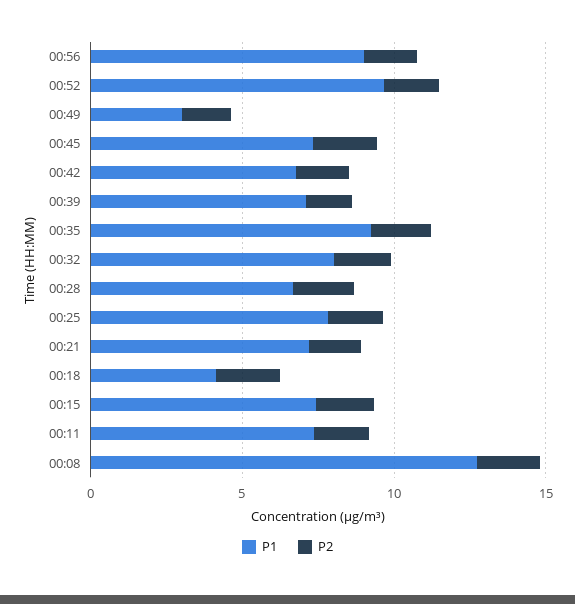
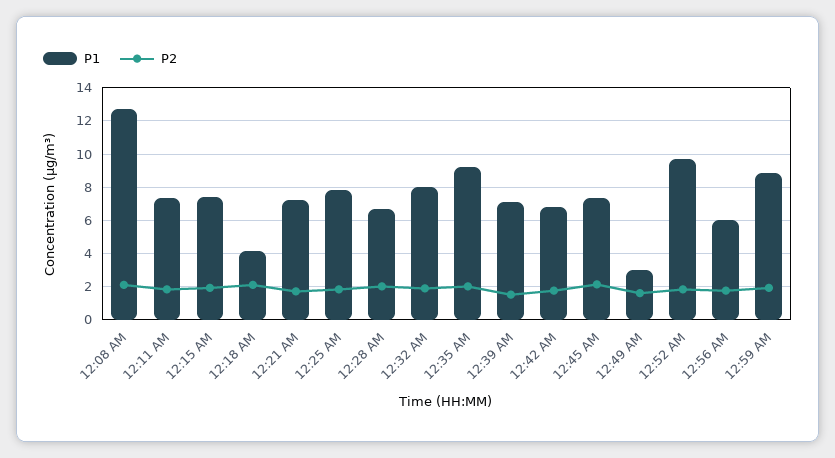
P1, 00:56: 9 -> 6
P1, 12:59 AM: none -> 9
P2, 12:59 AM: none -> 2

